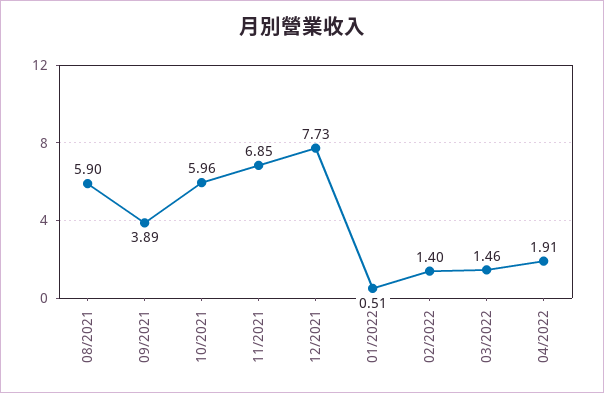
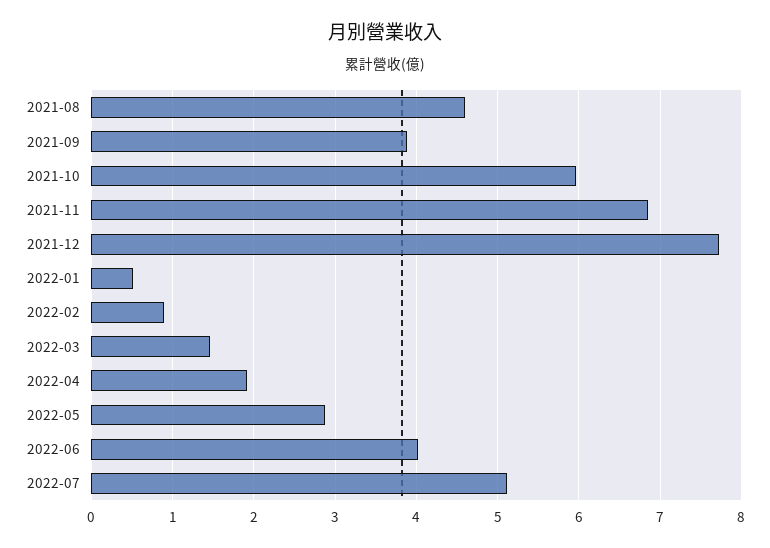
08/2021: 5.9 -> 4.6
02/2022: 1.4 -> 0.9
2022-05: none -> 2.9
2022-06: none -> 4
2022-07: none -> 5.1

